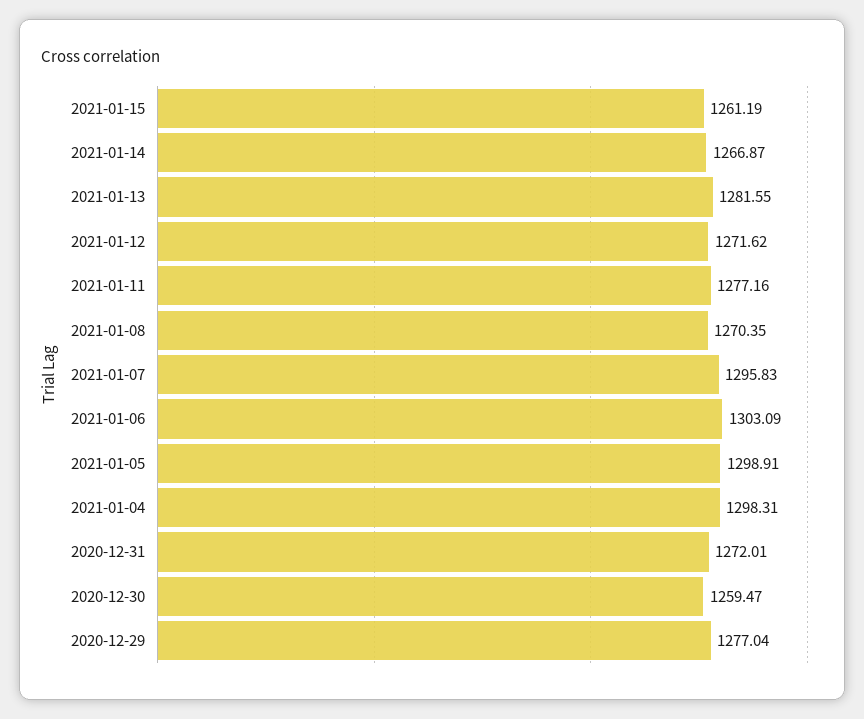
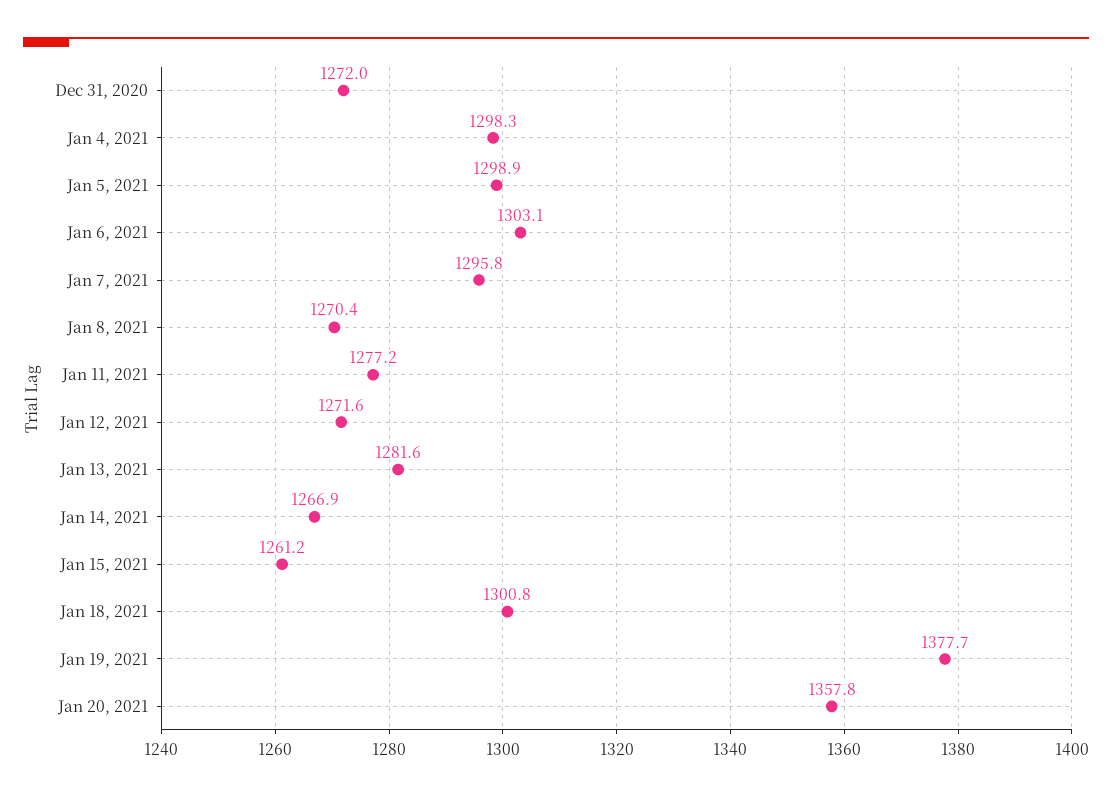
2020-12-30: 1259.47 -> none
2020-12-29: 1277.04 -> none
Jan 18, 2021: none -> 1300.8
Jan 19, 2021: none -> 1377.7
Jan 20, 2021: none -> 1357.8

